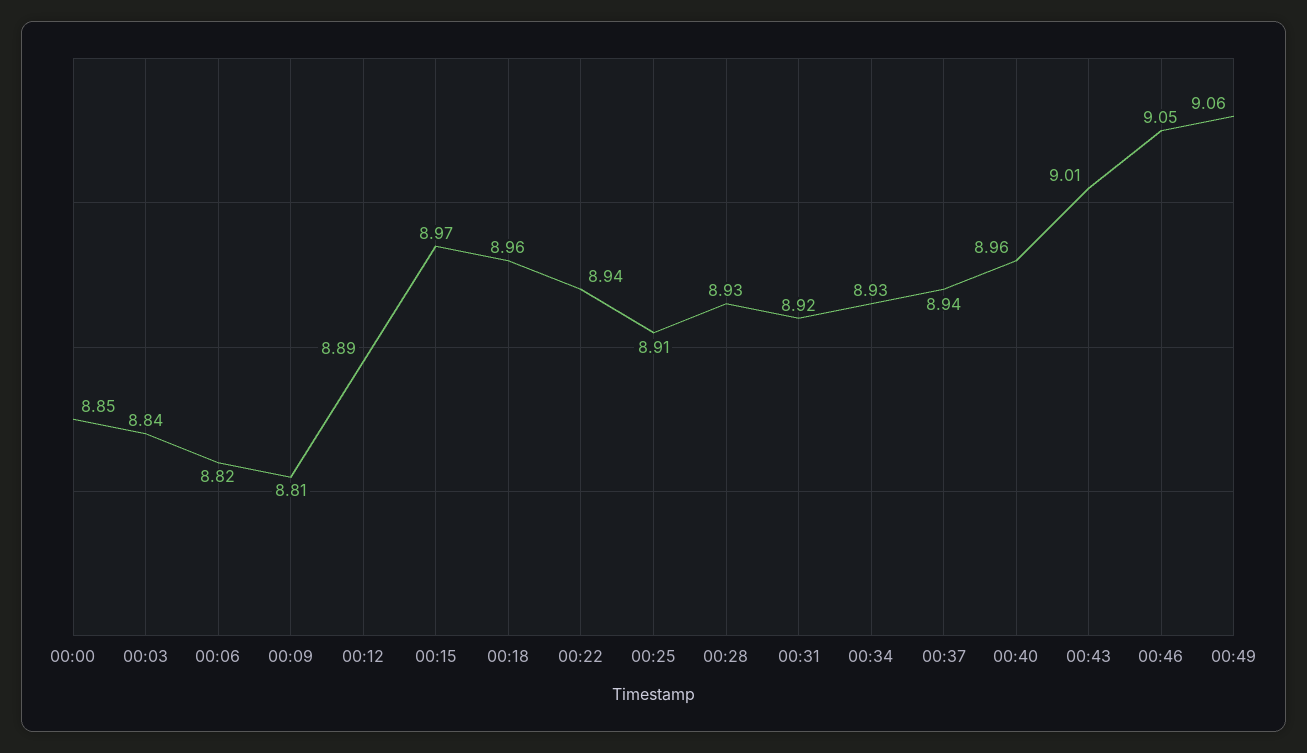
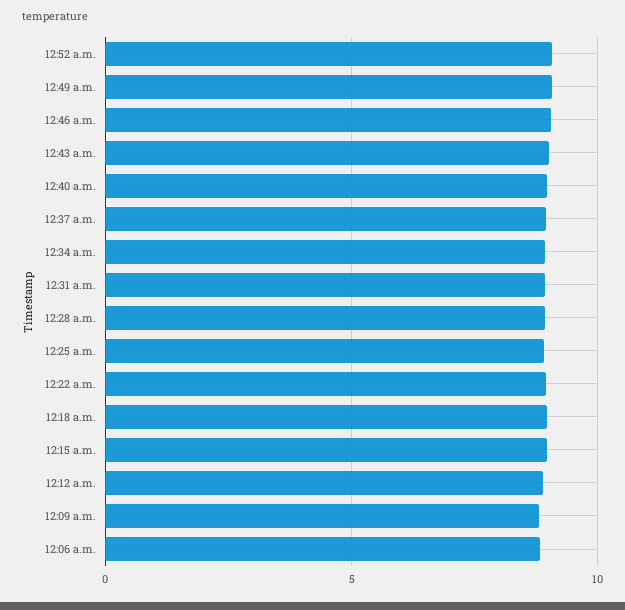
00:00: 8.85 -> none
00:03: 8.84 -> none
12:52 a.m.: none -> 9

